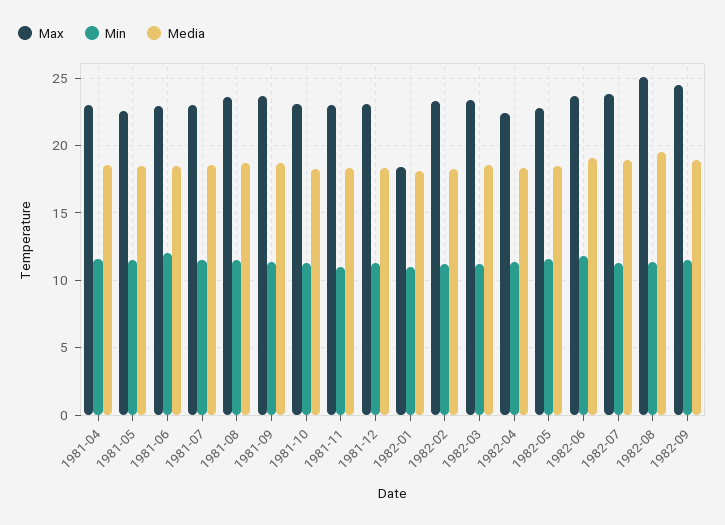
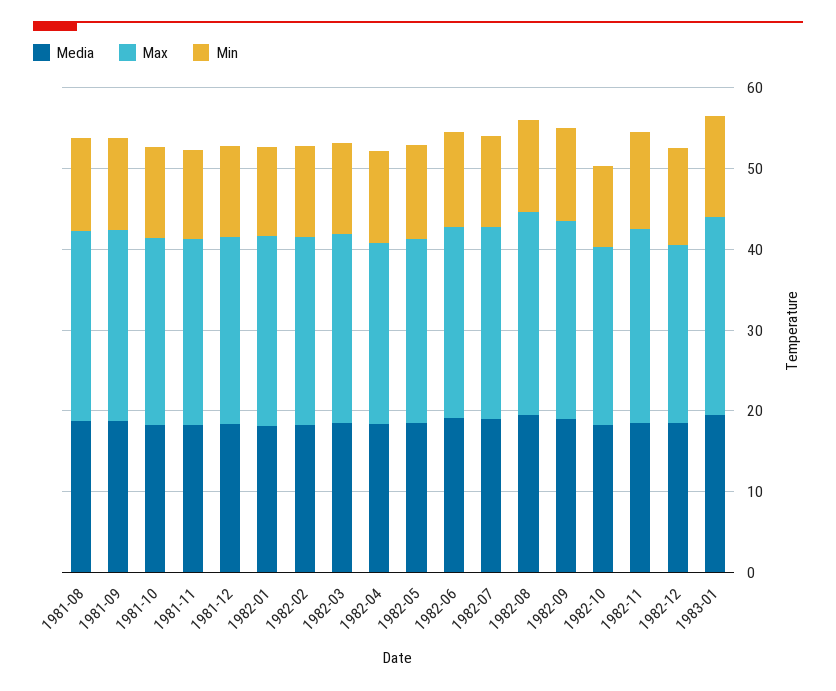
Max, 1981-04: 23 -> none
Min, 1981-04: 11.5 -> none
Media, 1981-04: 18.5 -> none
Max, 1981-05: 22.5 -> none
Min, 1981-05: 11.5 -> none
Media, 1981-05: 18.5 -> none
Max, 1981-06: 23 -> none
Min, 1981-06: 12 -> none
Media, 1981-06: 18.5 -> none
Max, 1981-07: 23 -> none
Min, 1981-07: 11.5 -> none
Media, 1981-07: 18.5 -> none
Max, 1982-01: 18.5 -> 24
Media, 1982-10: none -> 18
Max, 1982-10: none -> 22
Min, 1982-10: none -> 10
Media, 1982-11: none -> 18
Max, 1982-11: none -> 24
Min, 1982-11: none -> 12
Media, 1982-12: none -> 18
Max, 1982-12: none -> 22
Min, 1982-12: none -> 12
Media, 1983-01: none -> 20
Max, 1983-01: none -> 24
Min, 1983-01: none -> 12

